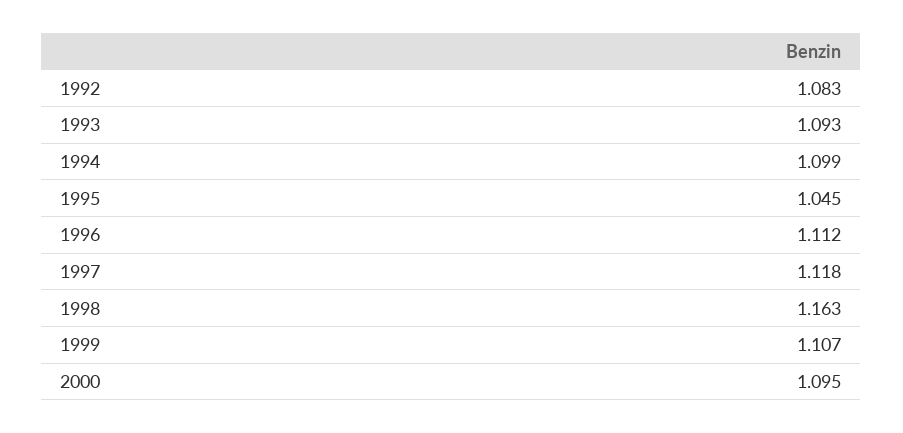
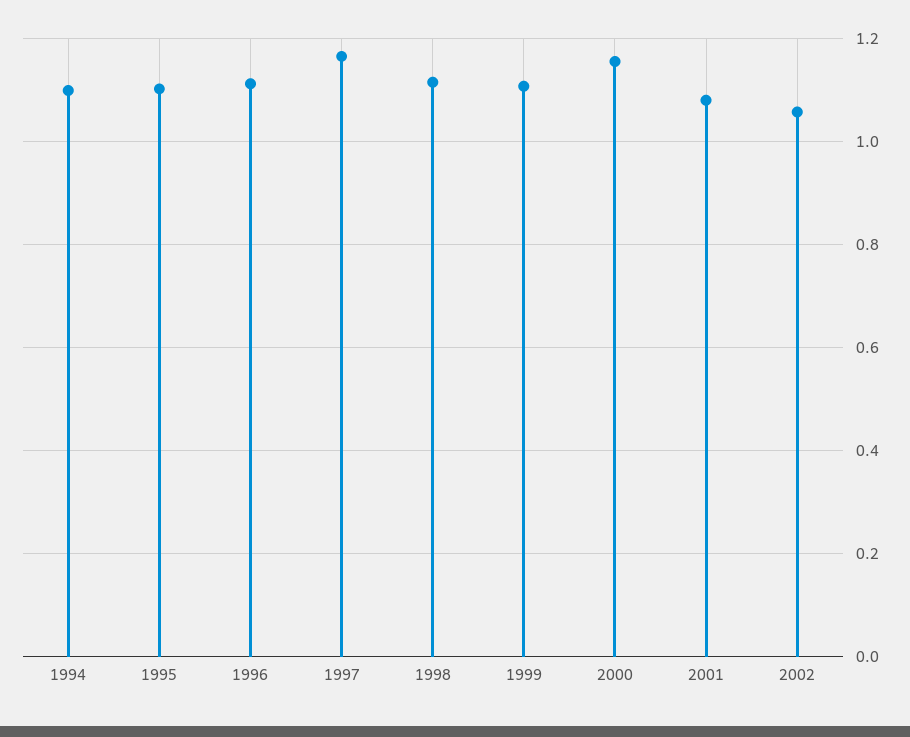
1992: 1.083 -> none
1993: 1.093 -> none
1995: 1.045 -> 1.1
1997: 1.118 -> 1.16
1998: 1.163 -> 1.12
2000: 1.095 -> 1.16
2001: none -> 1.08
2002: none -> 1.06

